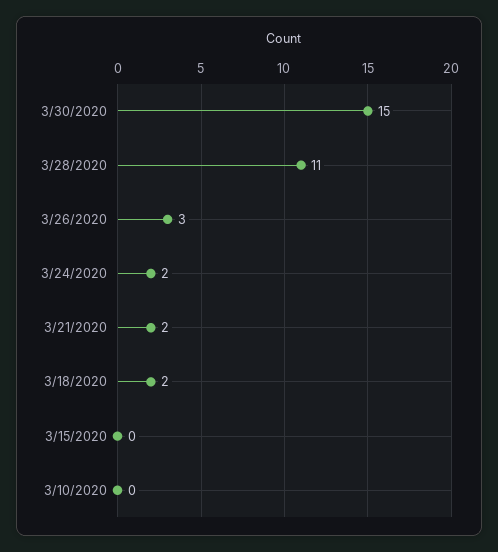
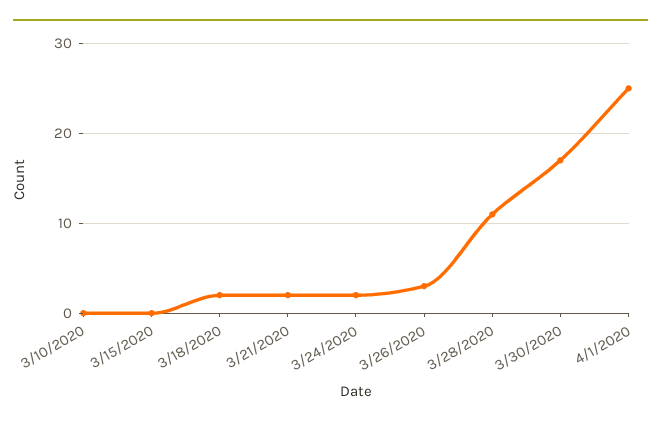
3/30/2020: 15 -> 17
4/1/2020: none -> 25

